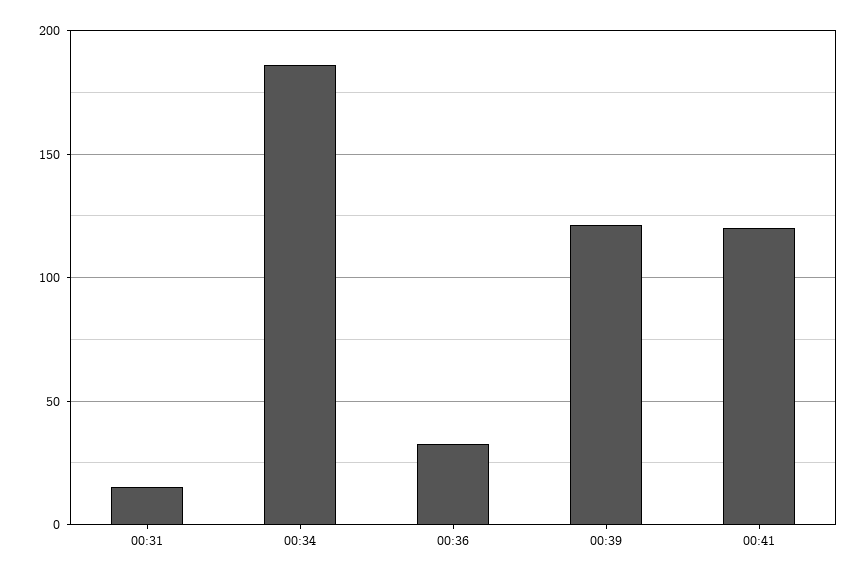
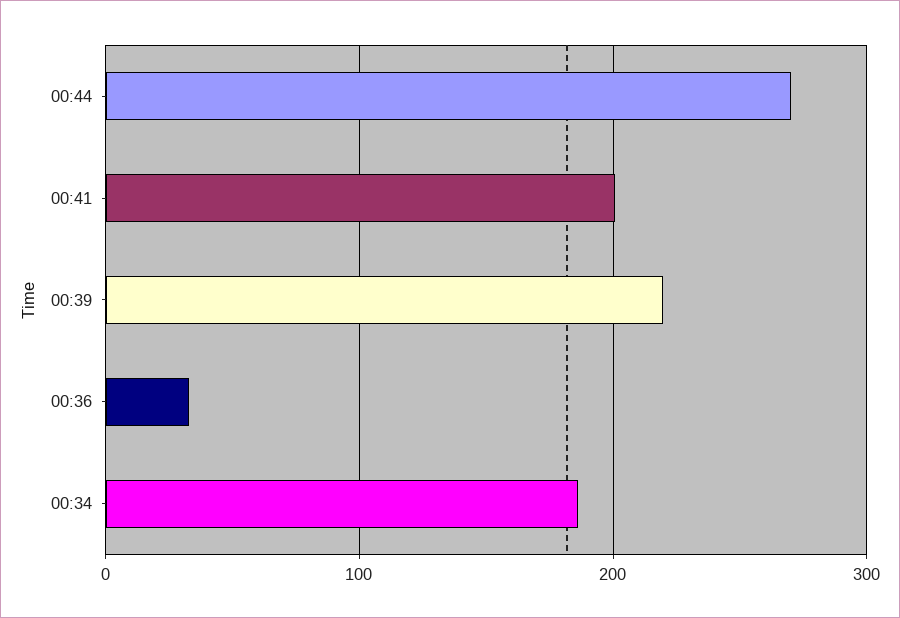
00:31: 15 -> none
00:39: 120 -> 220
00:41: 120 -> 200
00:44: none -> 270

